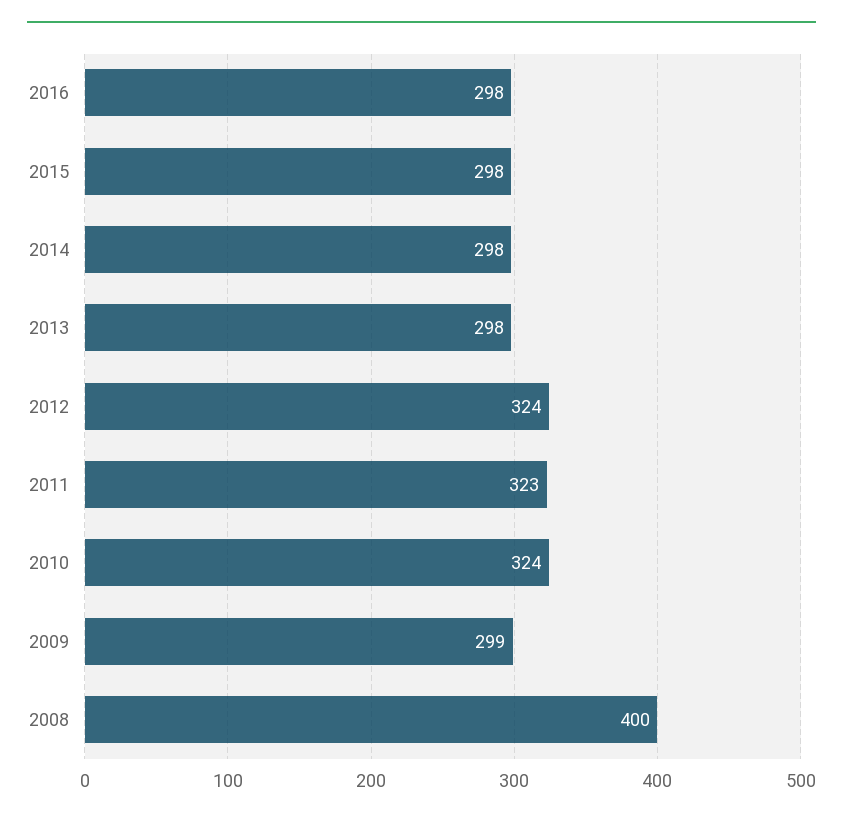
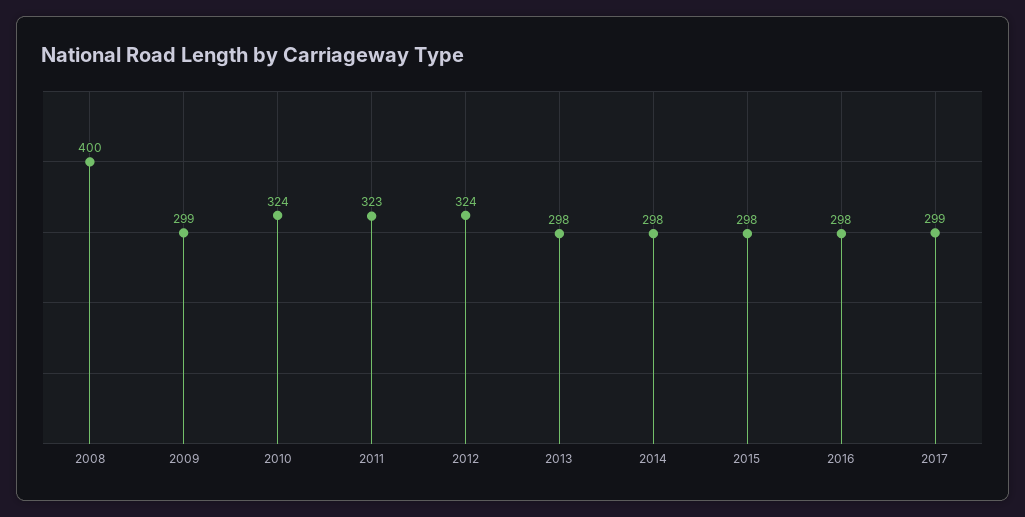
2017: none -> 299

